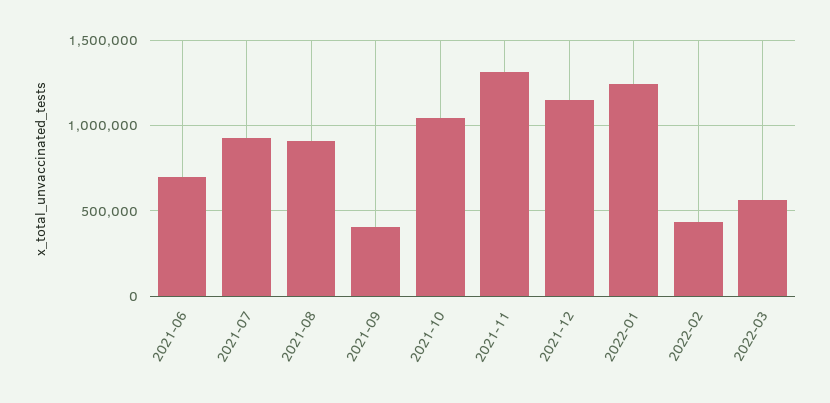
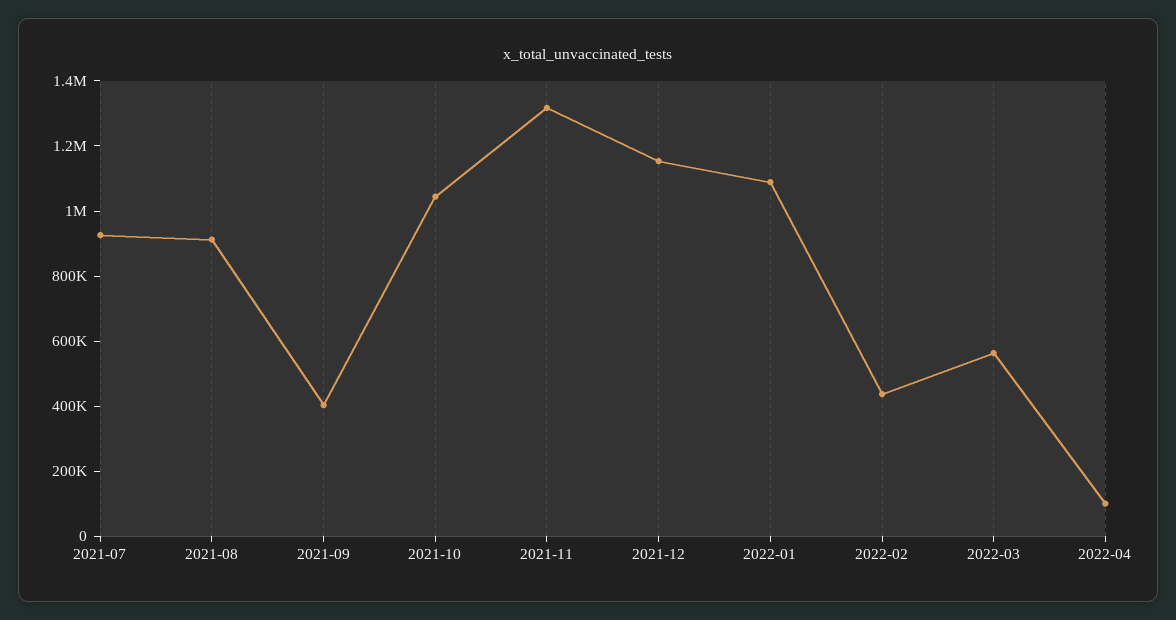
2021-06: 700000 -> none
2022-01: 1250000 -> 1100000
2022-04: none -> 100000

